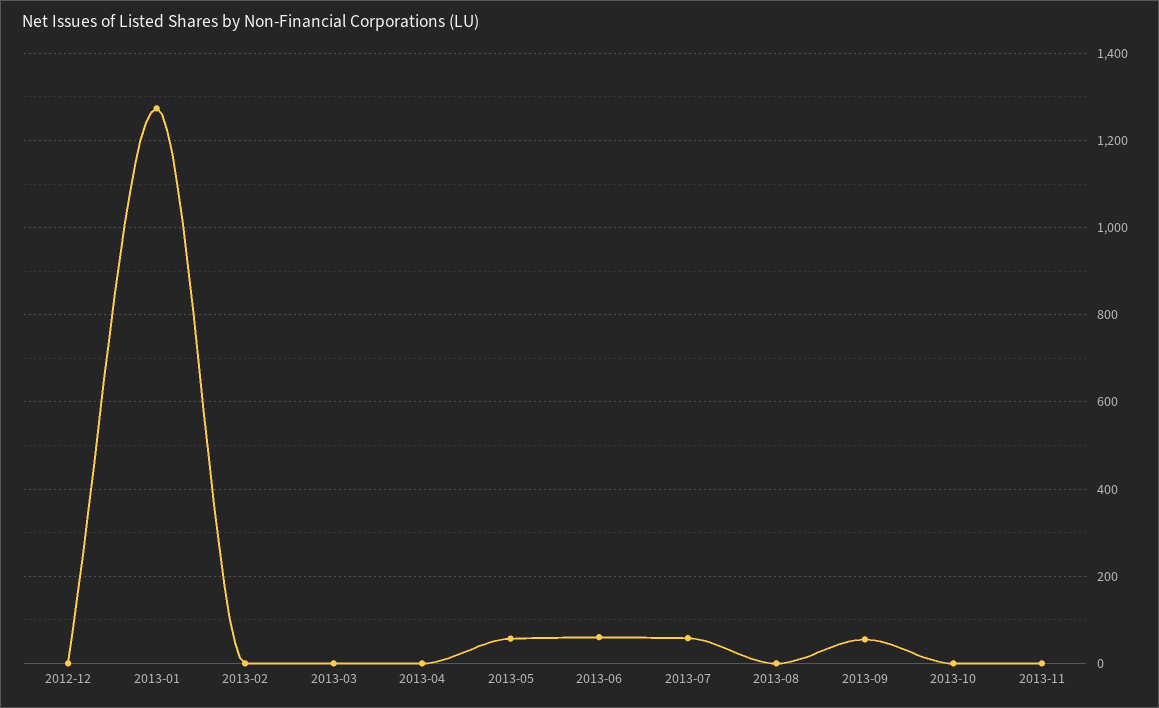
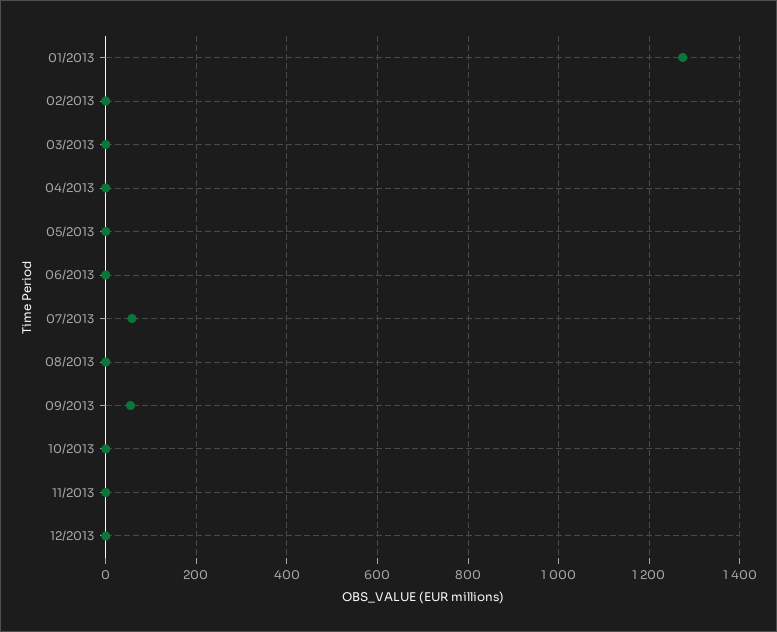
2012-12: 0 -> none
2013-05: 60 -> 0
2013-06: 60 -> 0
12/2013: none -> 0

